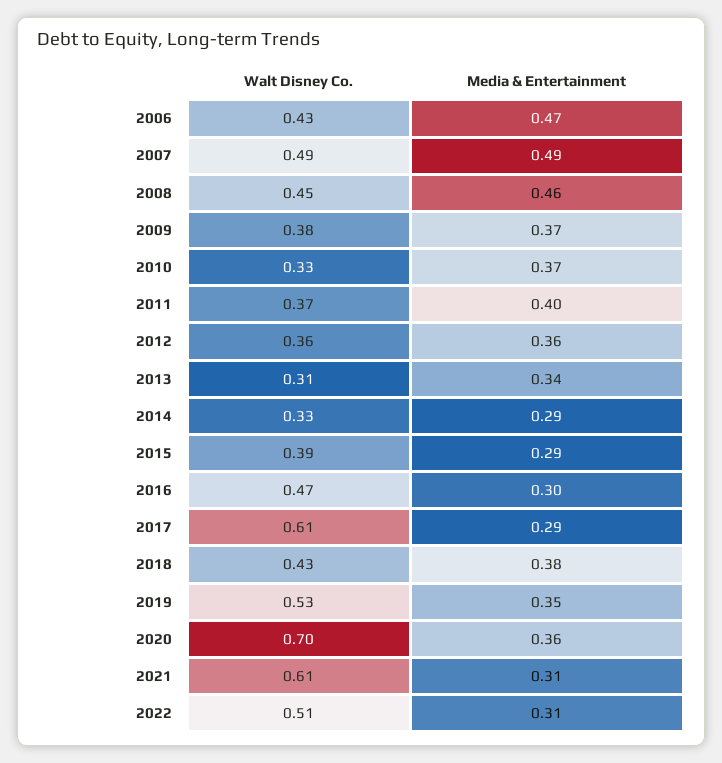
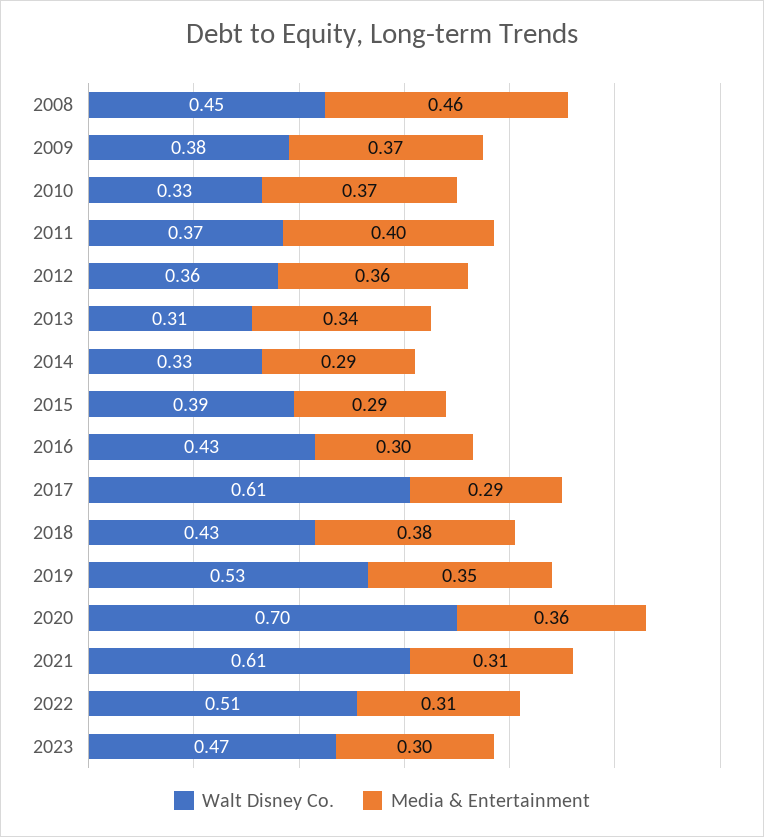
Walt Disney Co., 2006: 0.43 -> none
Media & Entertainment, 2006: 0.47 -> none
Walt Disney Co., 2007: 0.49 -> none
Media & Entertainment, 2007: 0.49 -> none
Walt Disney Co., 2016: 0.47 -> 0.43
Walt Disney Co., 2023: none -> 0.47
Media & Entertainment, 2023: none -> 0.3

